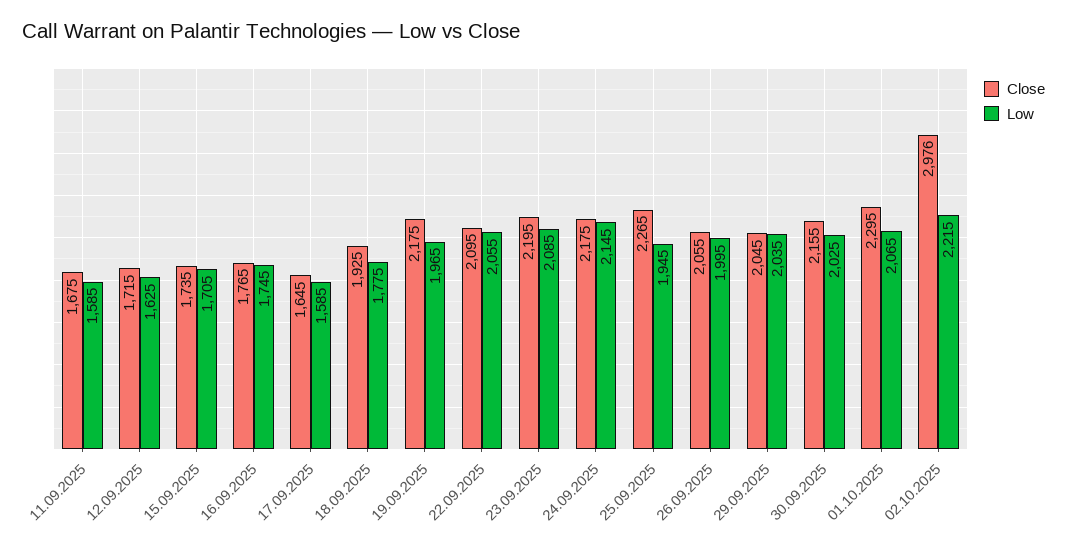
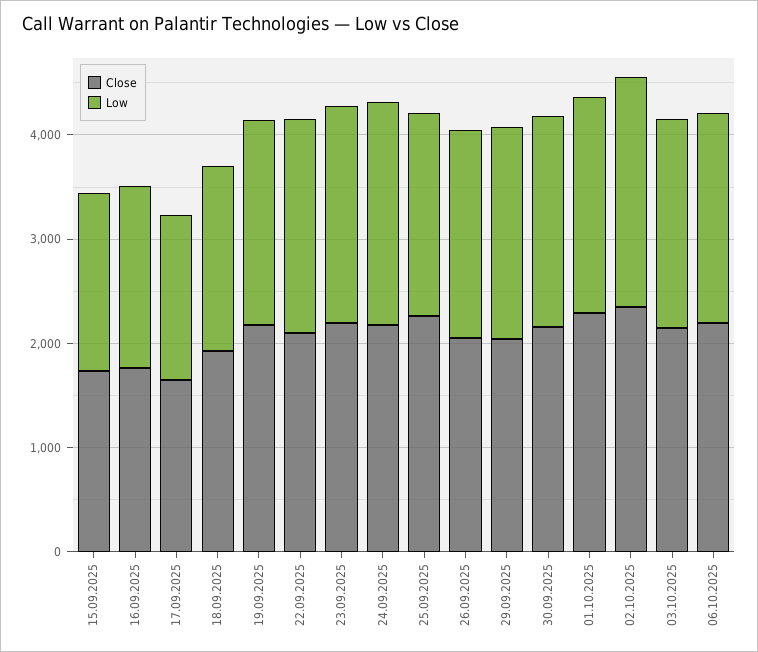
Close, 11.09.2025: 1675 -> none
Low, 11.09.2025: 1585 -> none
Close, 12.09.2025: 1715 -> none
Low, 12.09.2025: 1625 -> none
Close, 02.10.2025: 2976 -> 2400
Close, 03.10.2025: none -> 2200
Low, 03.10.2025: none -> 2000
Close, 06.10.2025: none -> 2200
Low, 06.10.2025: none -> 2000

